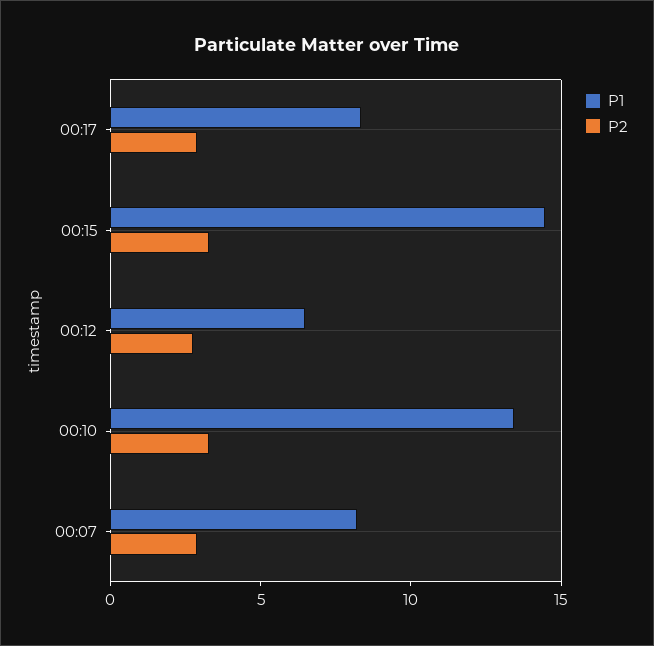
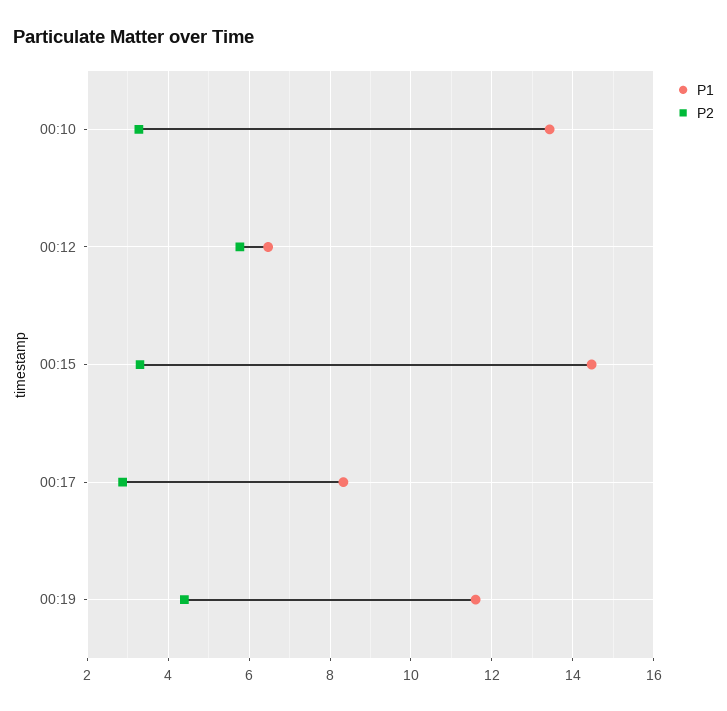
P2, 00:12: 3 -> 5.8
P1, 00:07: 8 -> none
P2, 00:07: 3 -> none
P1, 00:19: none -> 11.6
P2, 00:19: none -> 4.4

